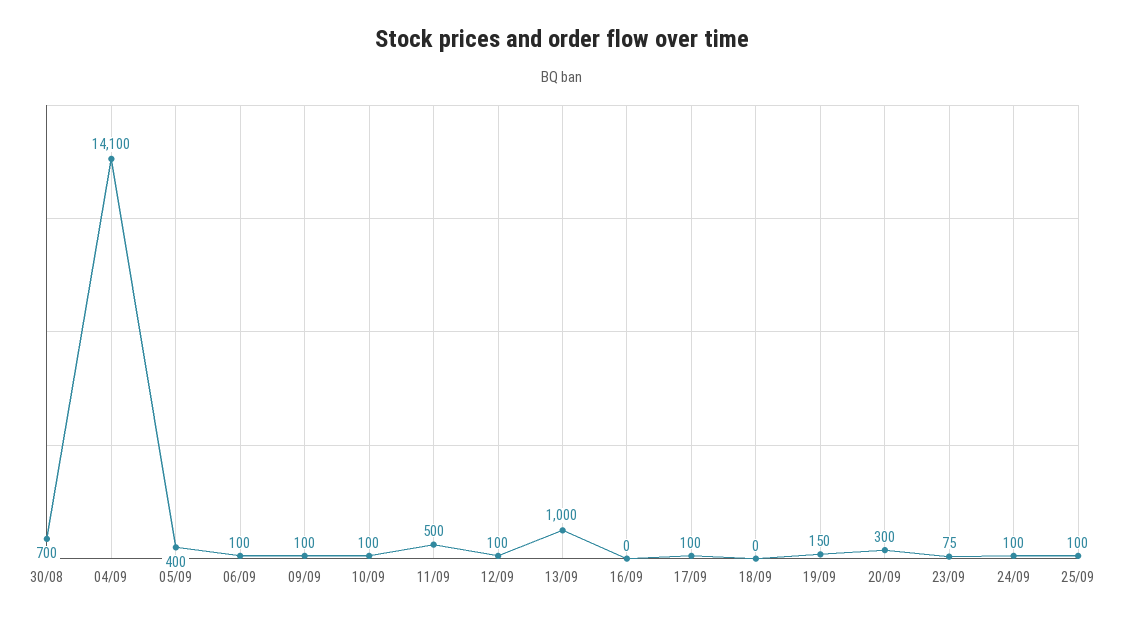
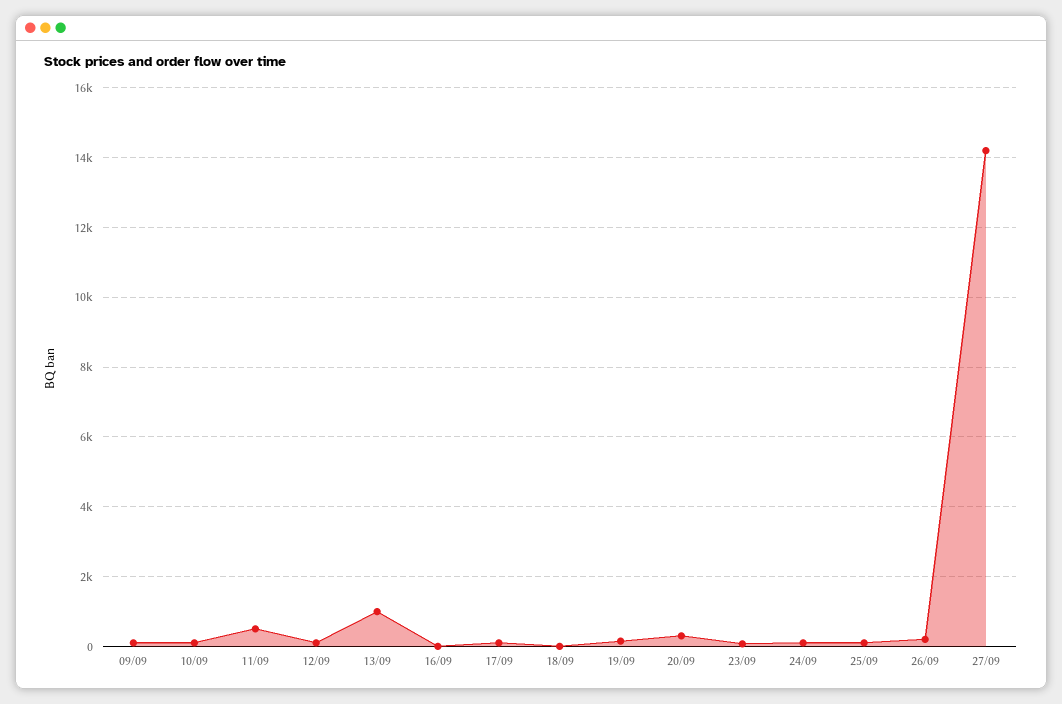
30/08: 700 -> none
04/09: 14100 -> none
05/09: 400 -> none
06/09: 100 -> none
26/09: none -> 200
27/09: none -> 14200

